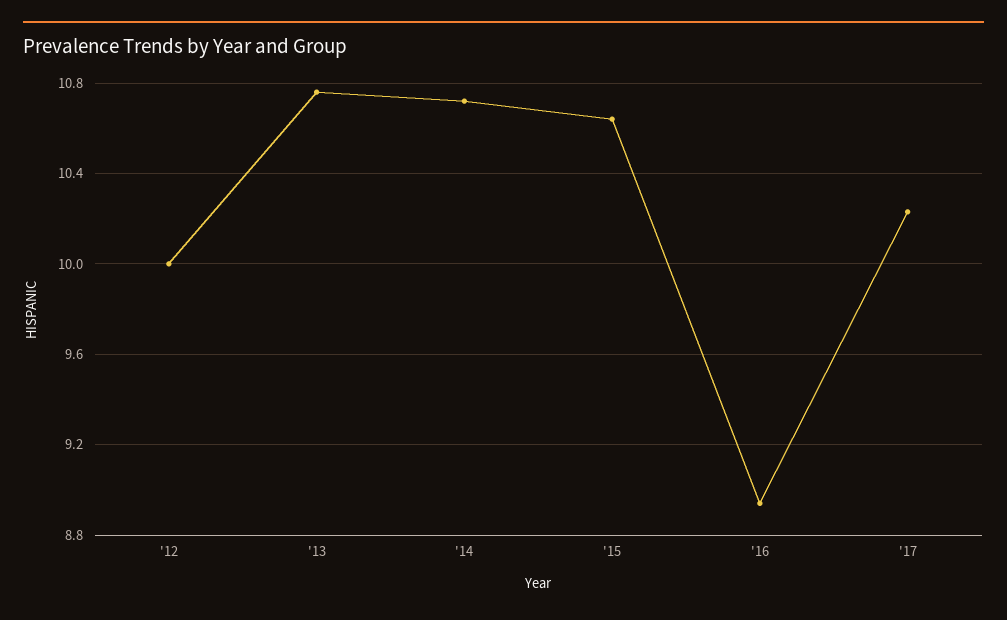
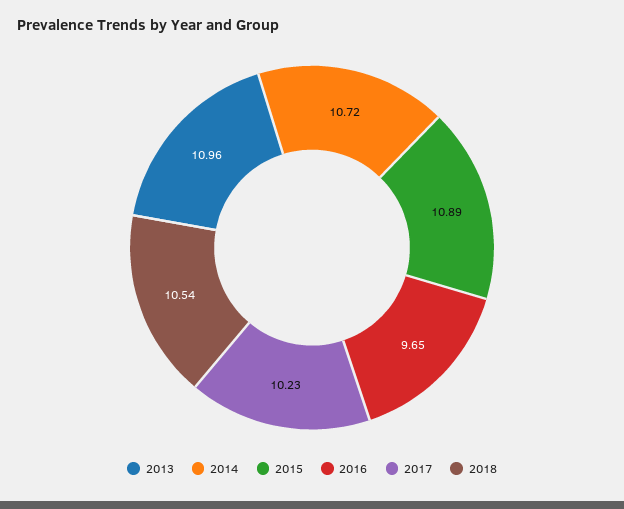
'12: 10 -> none
'13: 10.75 -> 10.96
'15: 10.65 -> 10.89
'16: 8.95 -> 9.65
2018: none -> 10.54

